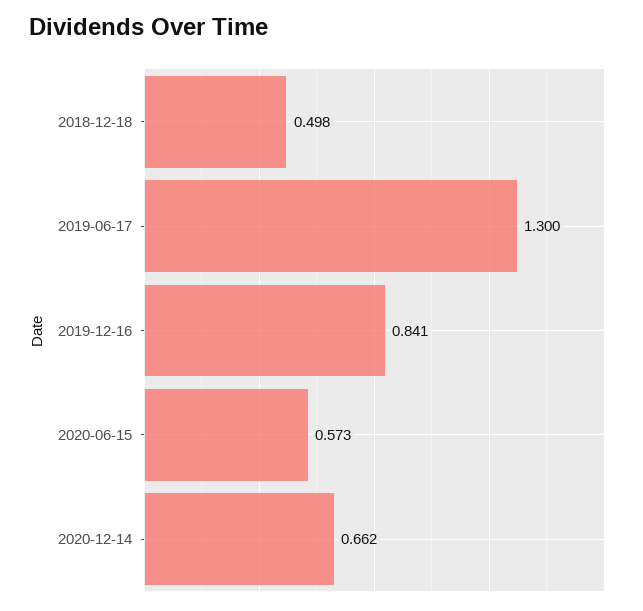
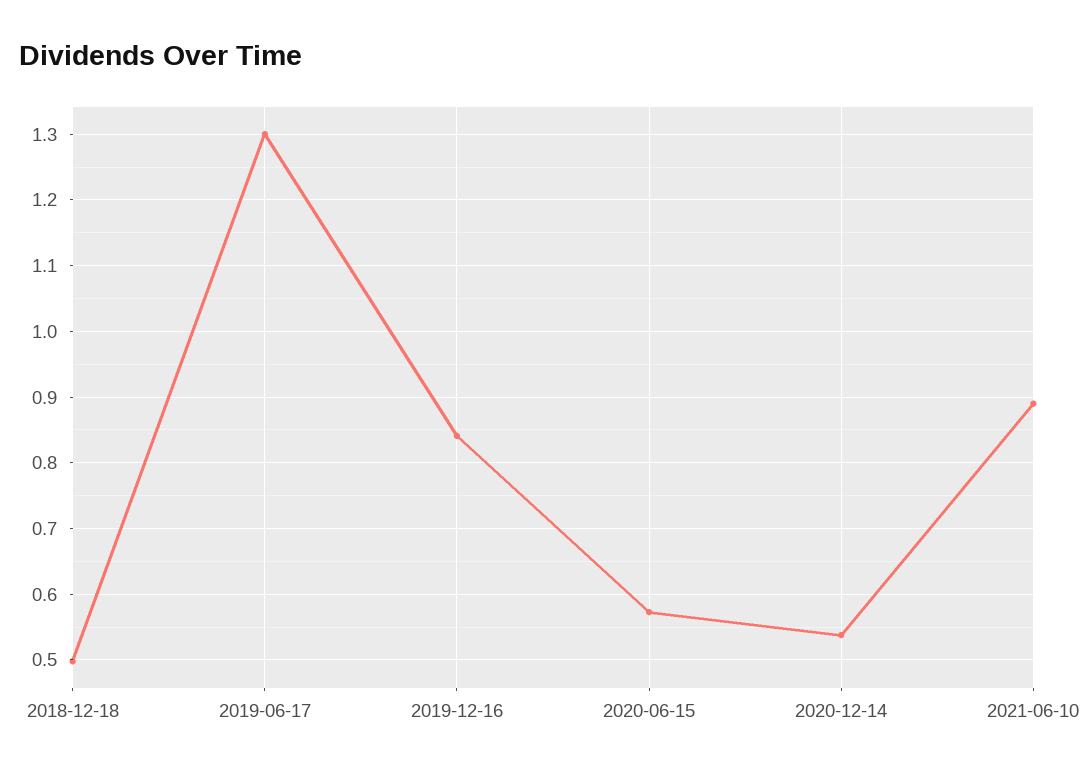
2020-12-14: 0.662 -> 0.54
2021-06-10: none -> 0.89

